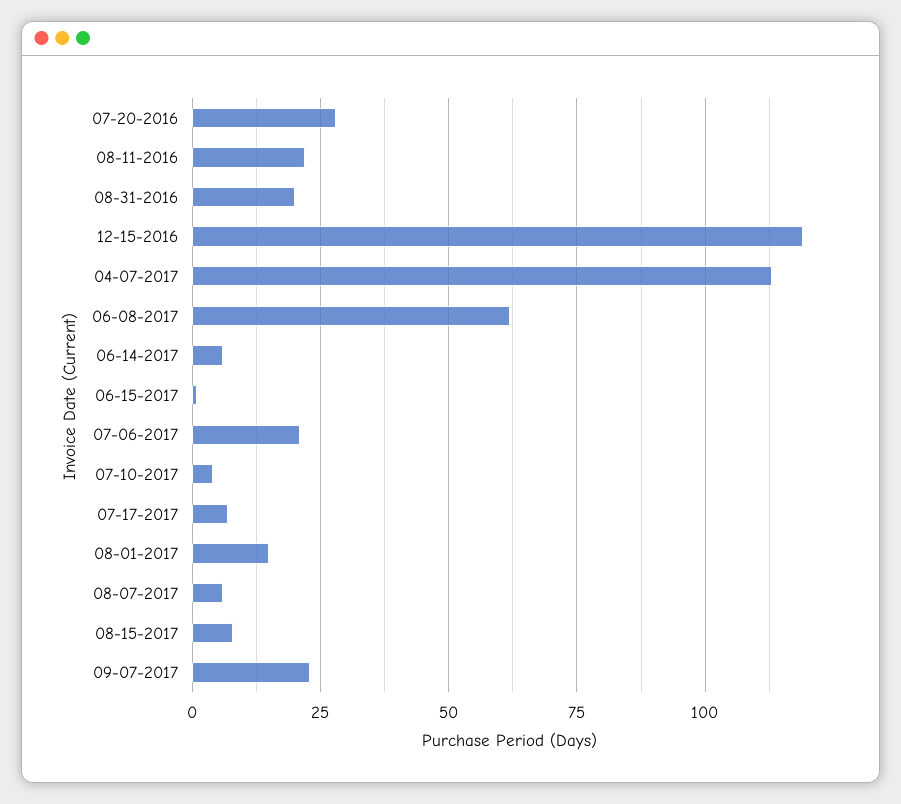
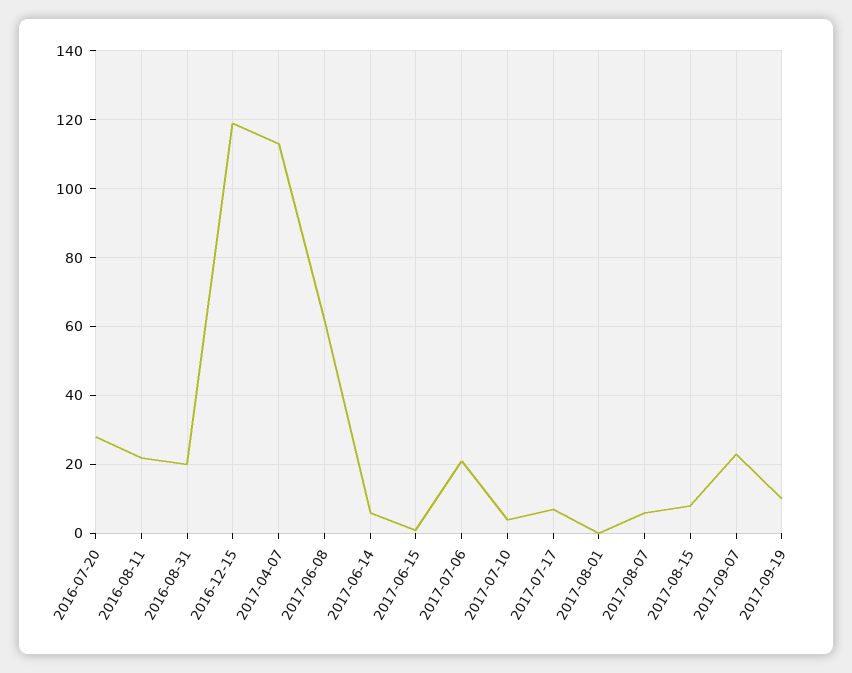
08-01-2017: 15 -> 0
2017-09-19: none -> 10

